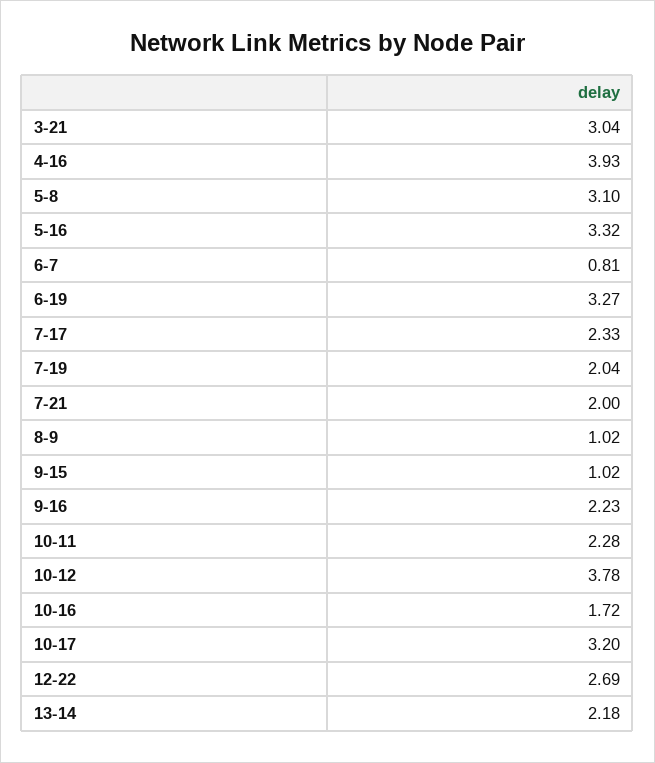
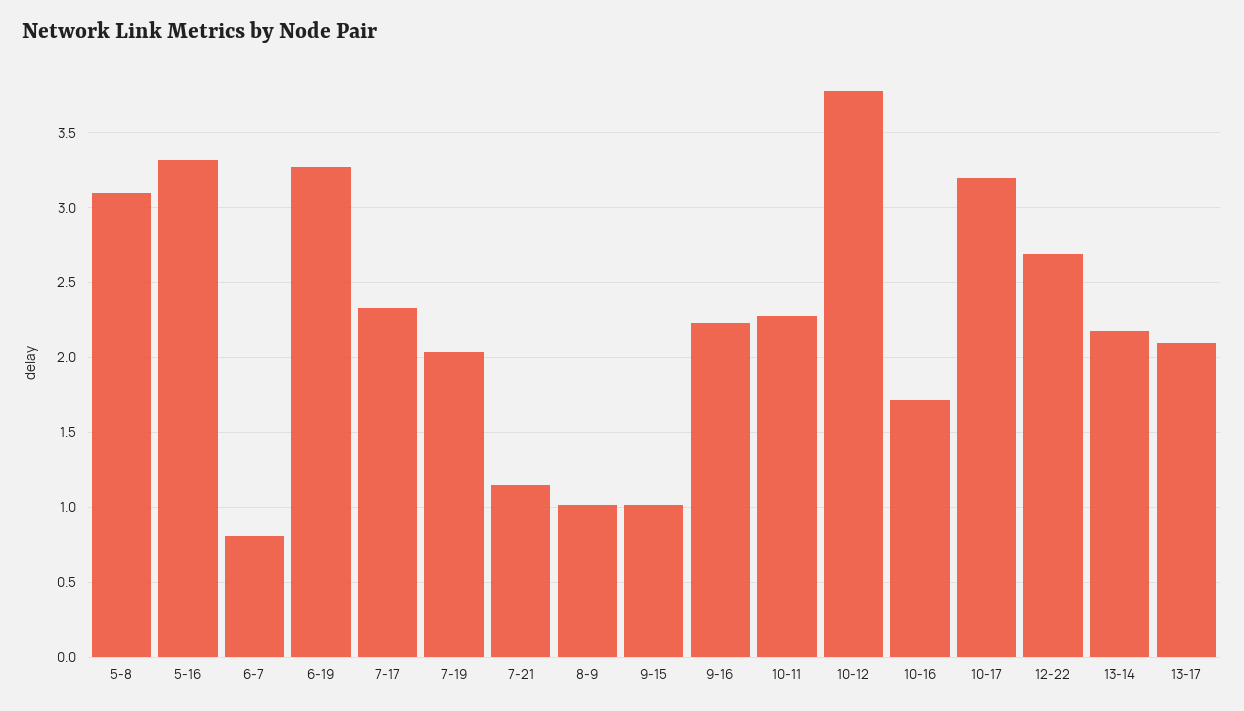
3-21: 3.04 -> none
4-16: 3.93 -> none
7-21: 2 -> 1.15
13-17: none -> 2.1

